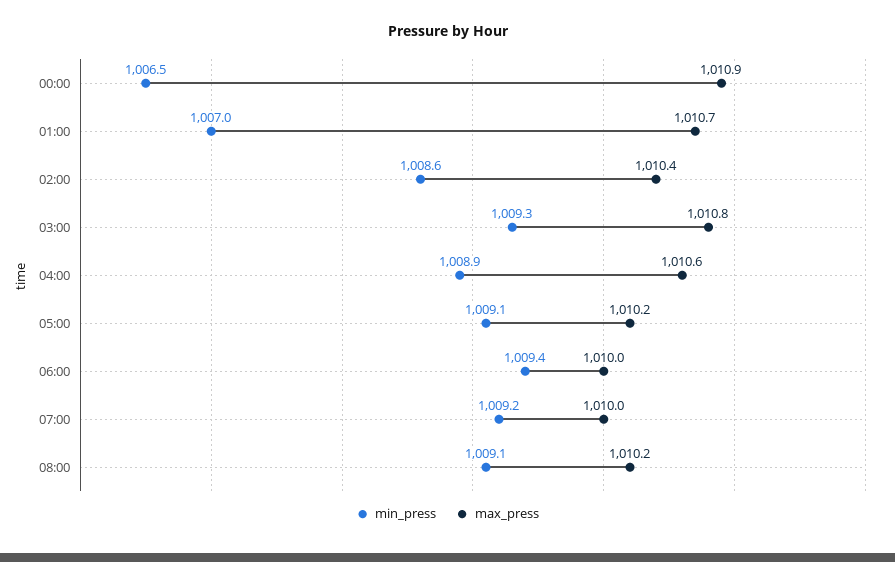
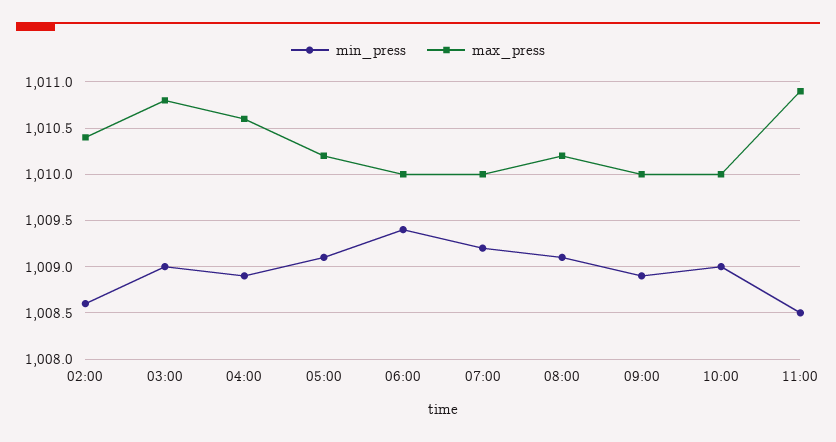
min_press, 00:00: 1006.5 -> none
max_press, 00:00: 1010.9 -> none
min_press, 01:00: 1007 -> none
max_press, 01:00: 1010.7 -> none
min_press, 03:00: 1009.3 -> 1009
min_press, 09:00: none -> 1008.9
max_press, 09:00: none -> 1010
min_press, 10:00: none -> 1009
max_press, 10:00: none -> 1010
min_press, 11:00: none -> 1008.5
max_press, 11:00: none -> 1010.9

